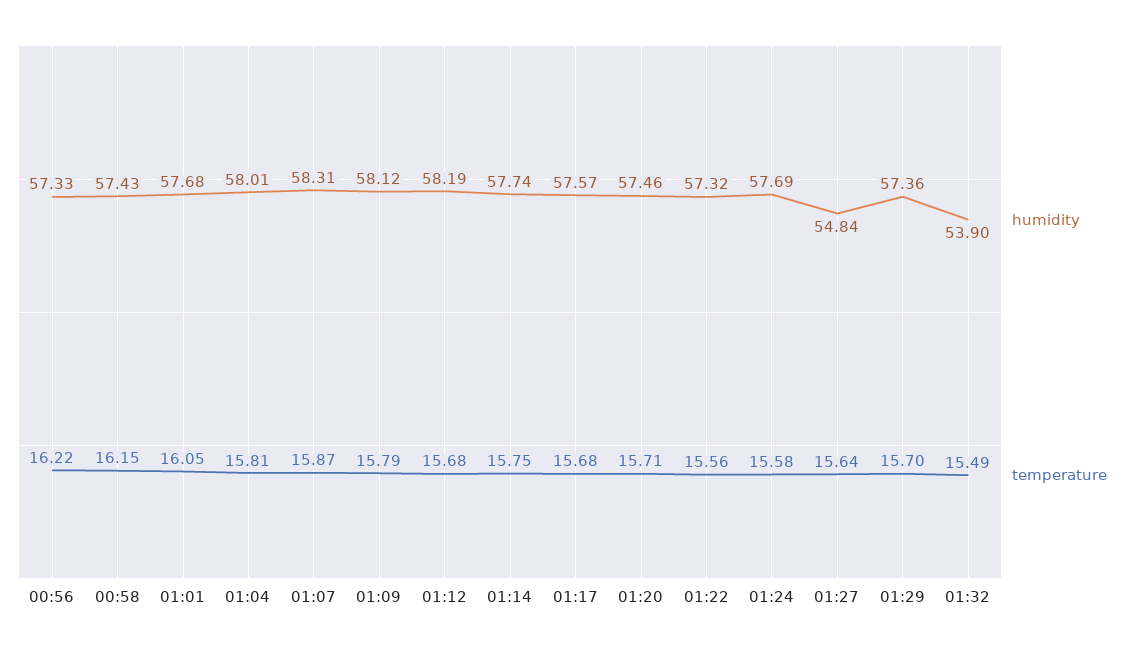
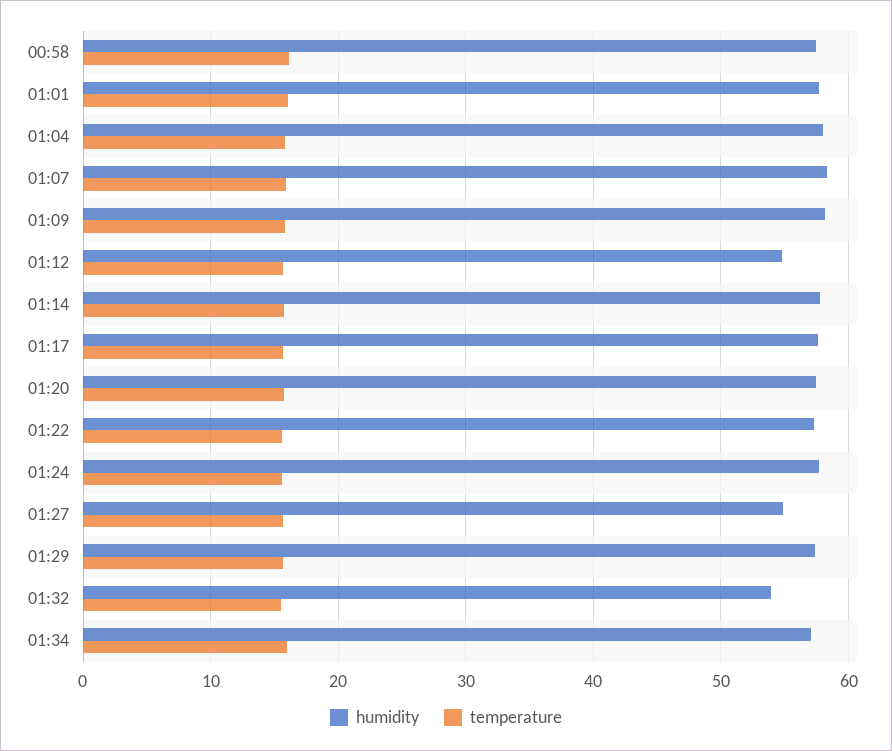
humidity, 00:56: 57.33 -> none
temperature, 00:56: 16.22 -> none
humidity, 01:12: 58.19 -> 55
humidity, 01:34: none -> 57
temperature, 01:34: none -> 16

